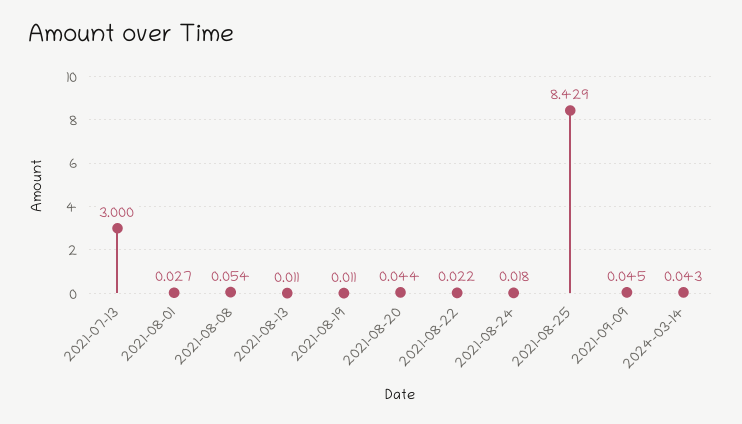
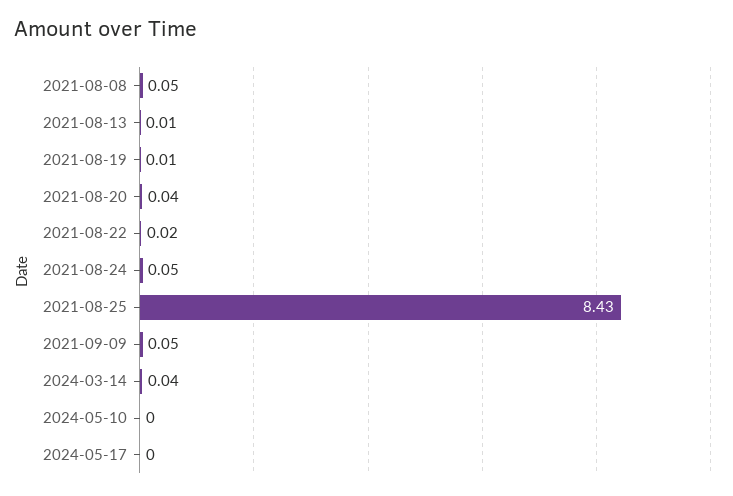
2021-07-13: 3 -> none
2021-08-01: 0.027 -> none
2021-08-24: 0.018 -> 0.05
2024-05-10: none -> 0
2024-05-17: none -> 0

